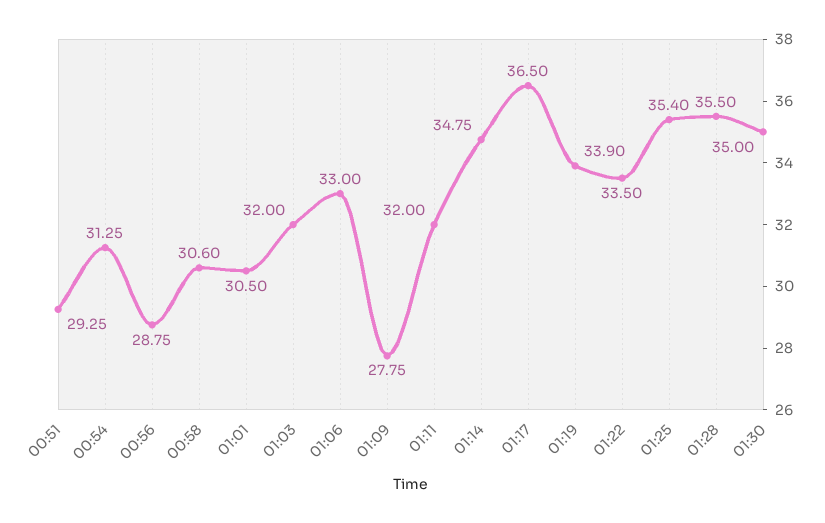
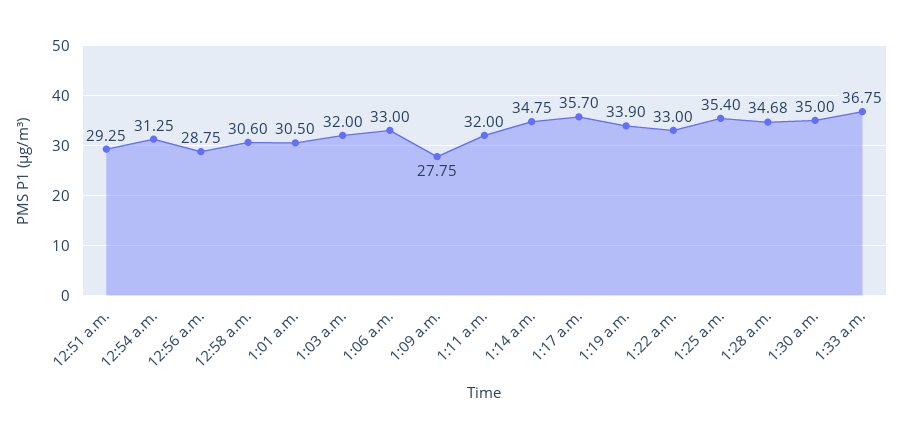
01:17: 36.5 -> 35.7
01:22: 33.5 -> 33
01:28: 35.5 -> 34.68
1:33 a.m.: none -> 36.75

